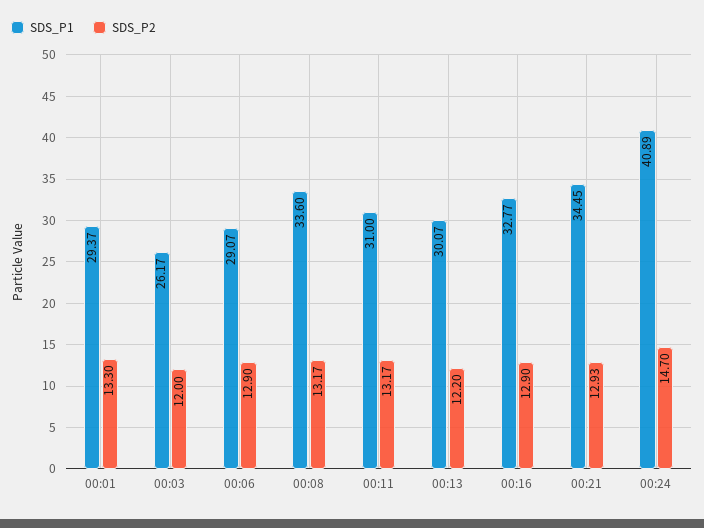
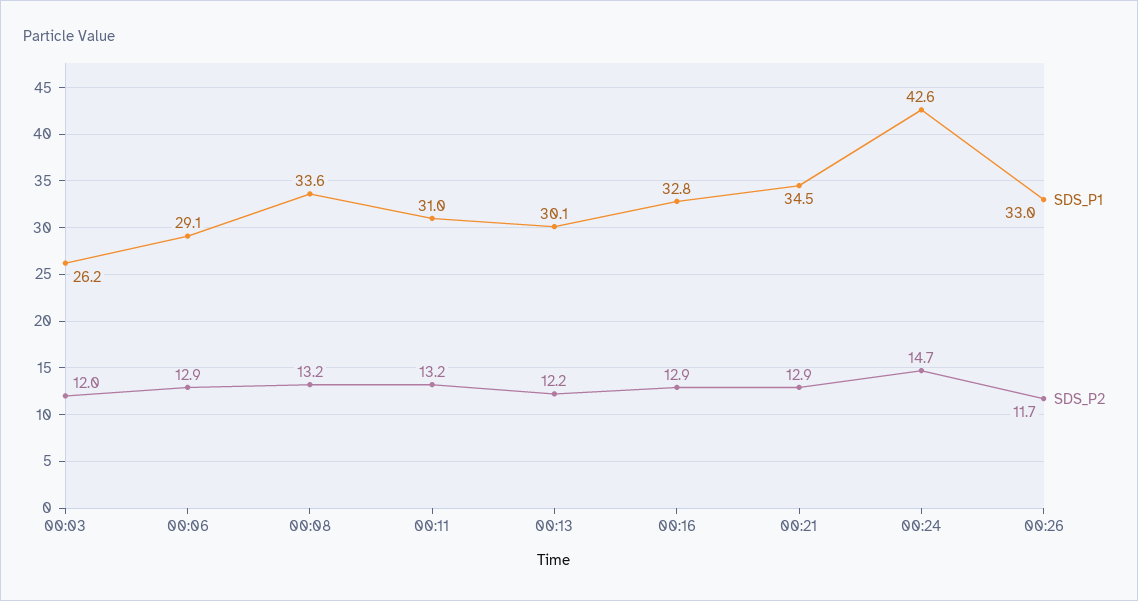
SDS_P1, 00:01: 29.37 -> none
SDS_P2, 00:01: 13.3 -> none
SDS_P1, 00:24: 40.89 -> 42.6
SDS_P1, 00:26: none -> 33
SDS_P2, 00:26: none -> 11.7

